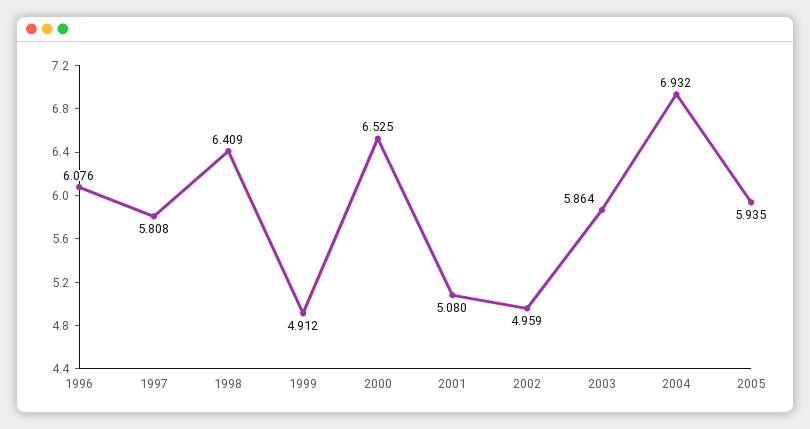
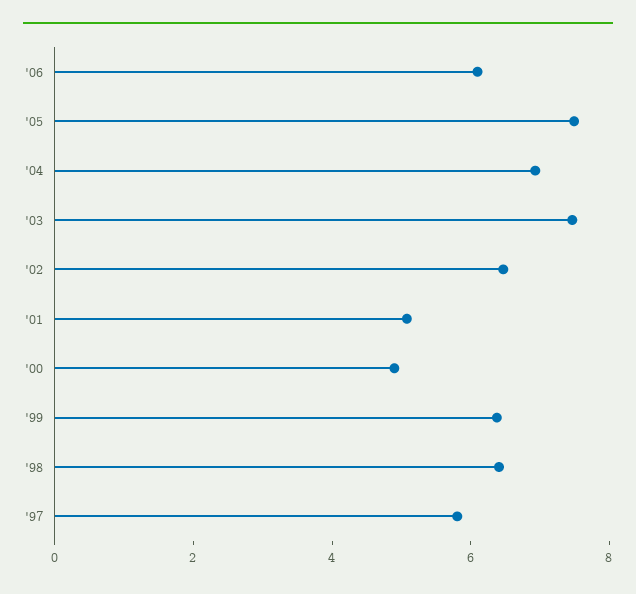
1996: 6.076 -> none
1999: 4.912 -> 6.5
2000: 6.525 -> 5
2002: 4.959 -> 6.5
2003: 5.864 -> 7.5
2005: 5.935 -> 7.5
'06: none -> 6

